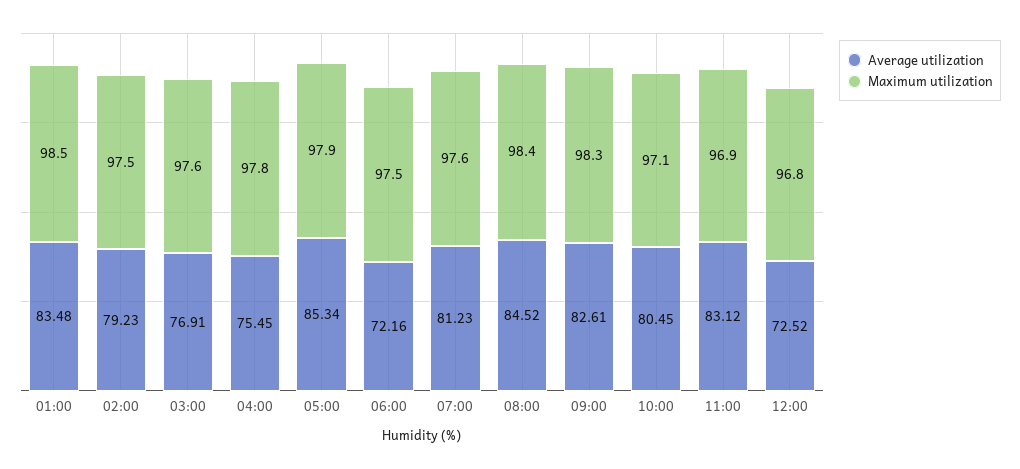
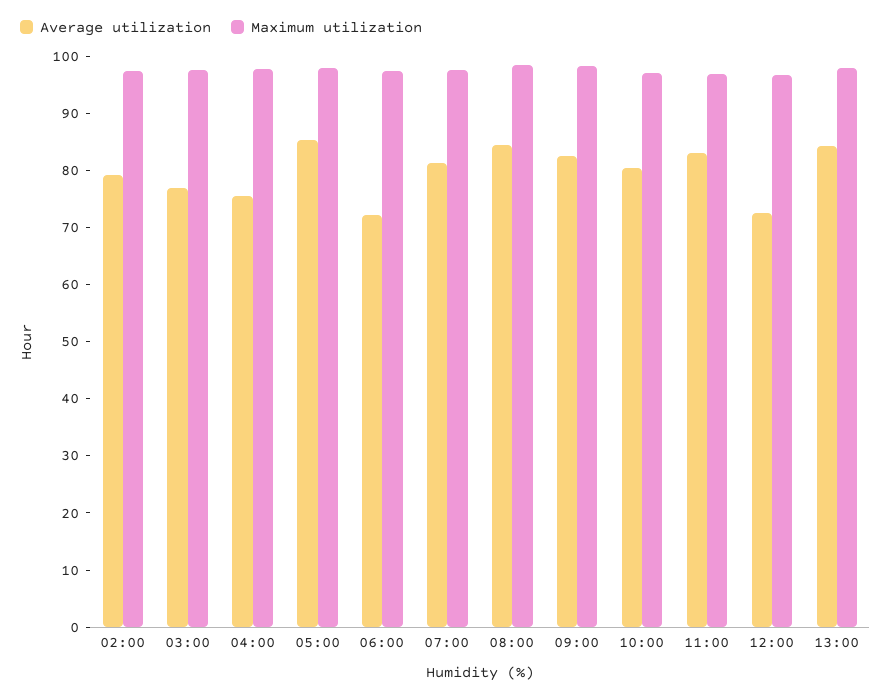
Average utilization, 01:00: 83.48 -> none
Maximum utilization, 01:00: 98.5 -> none
Average utilization, 13:00: none -> 84
Maximum utilization, 13:00: none -> 98

